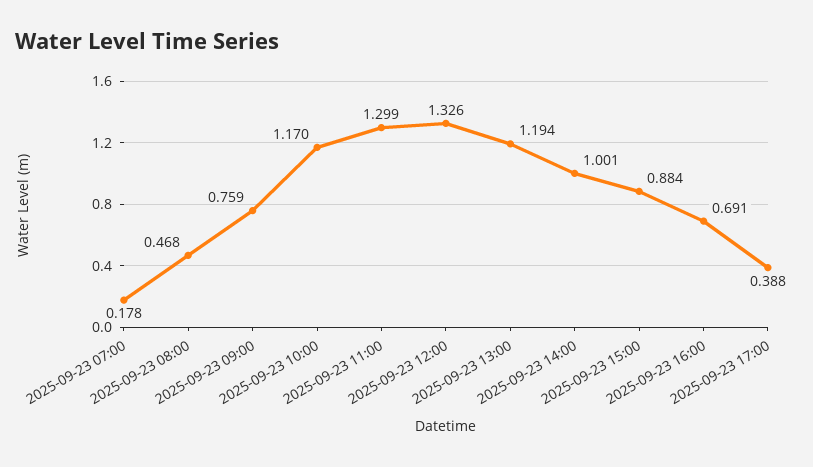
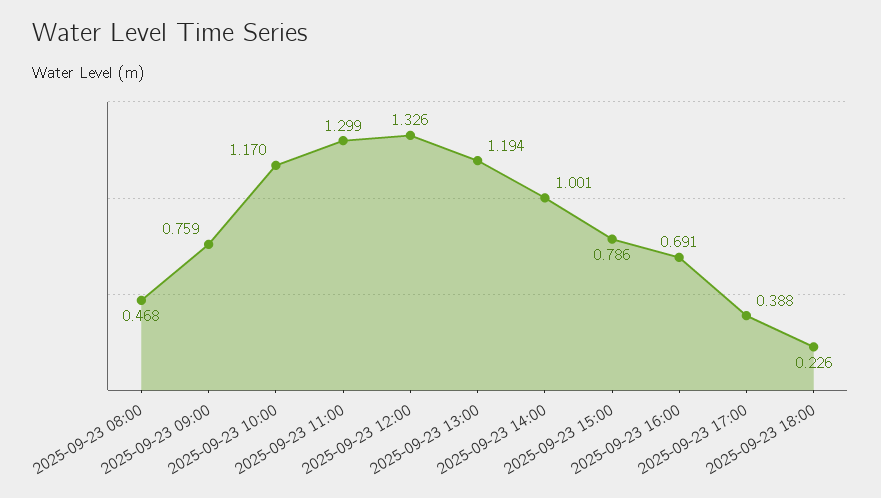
2025-09-23 07:00: 0.178 -> none
2025-09-23 15:00: 0.884 -> 0.786
2025-09-23 18:00: none -> 0.226

